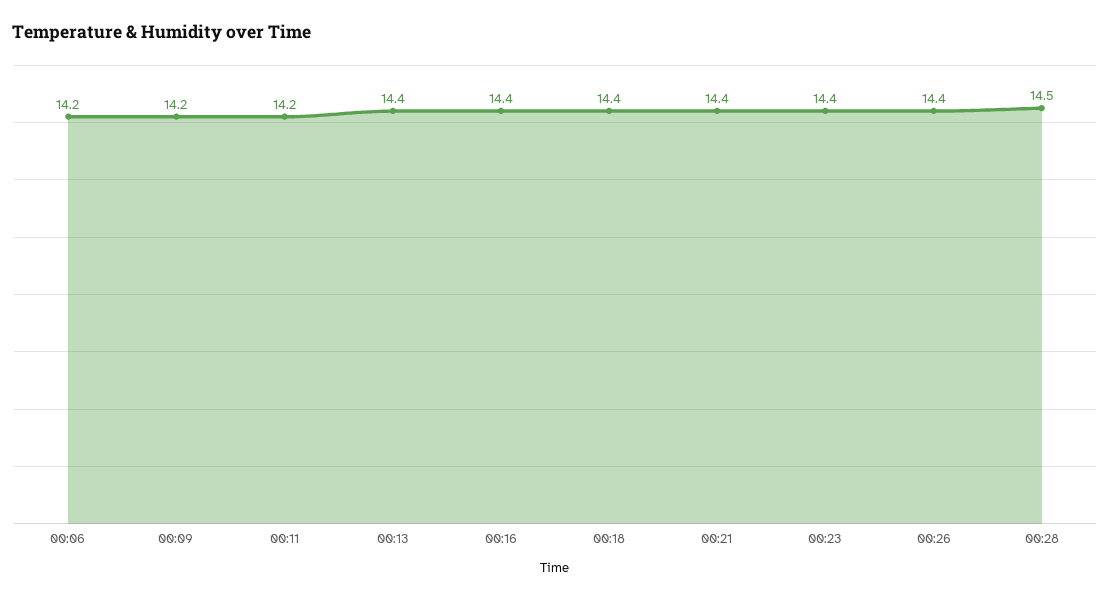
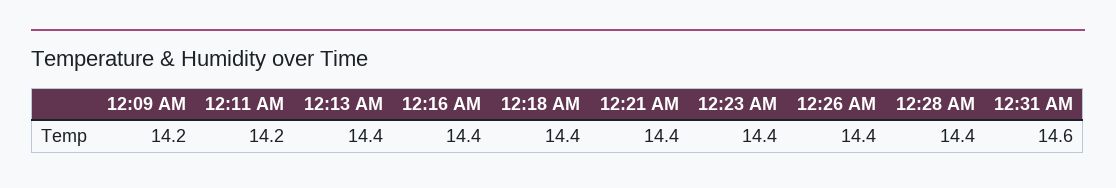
00:06: 14.2 -> none
00:28: 14.5 -> 14.4
12:31 AM: none -> 14.6

